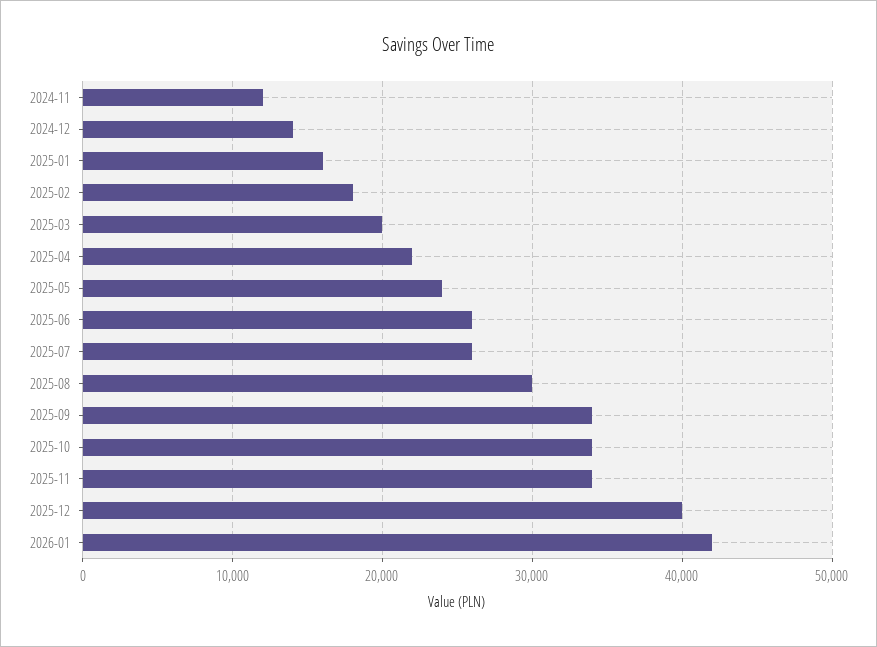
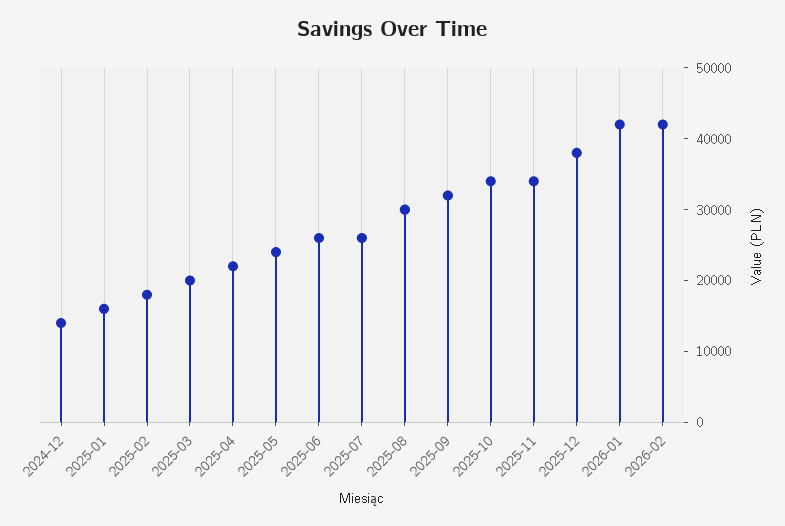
2024-11: 12000 -> none
2025-09: 34000 -> 32000
2025-12: 40000 -> 38000
2026-02: none -> 42000

